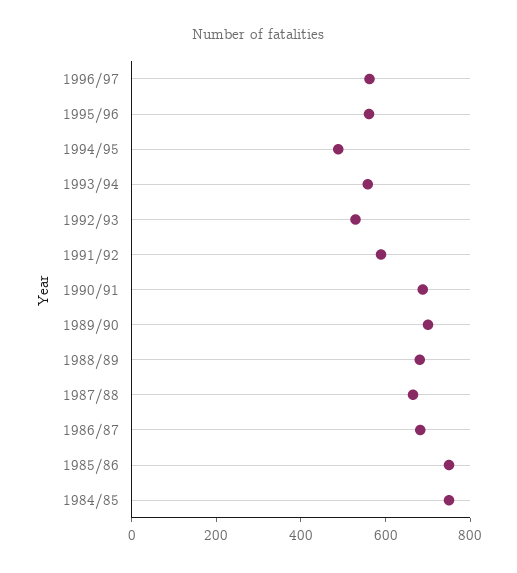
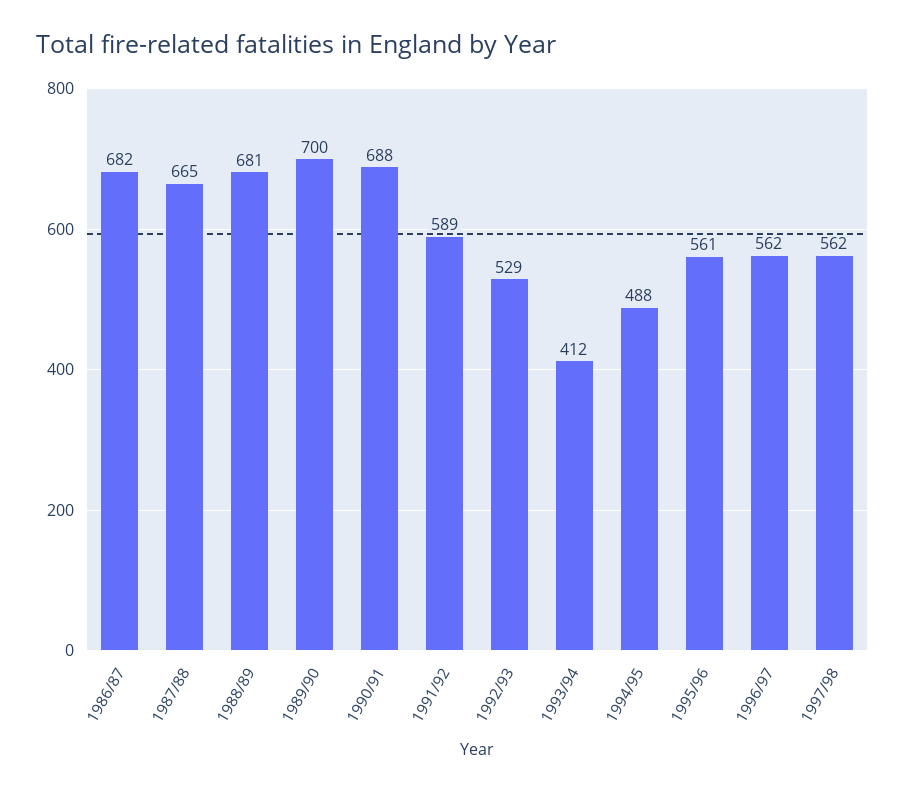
1993/94: 550 -> 412
1985/86: 750 -> none
1984/85: 750 -> none
1997/98: none -> 562

